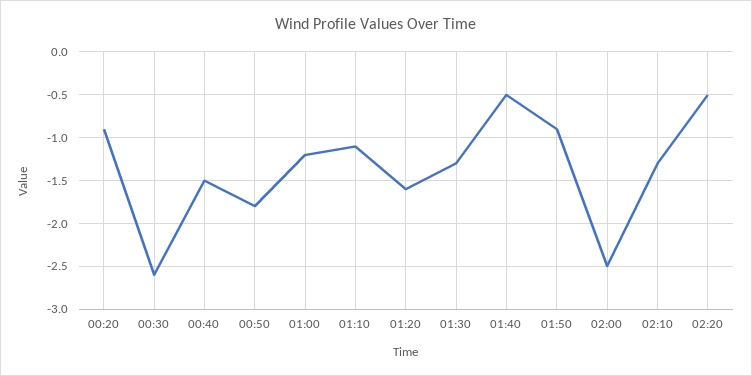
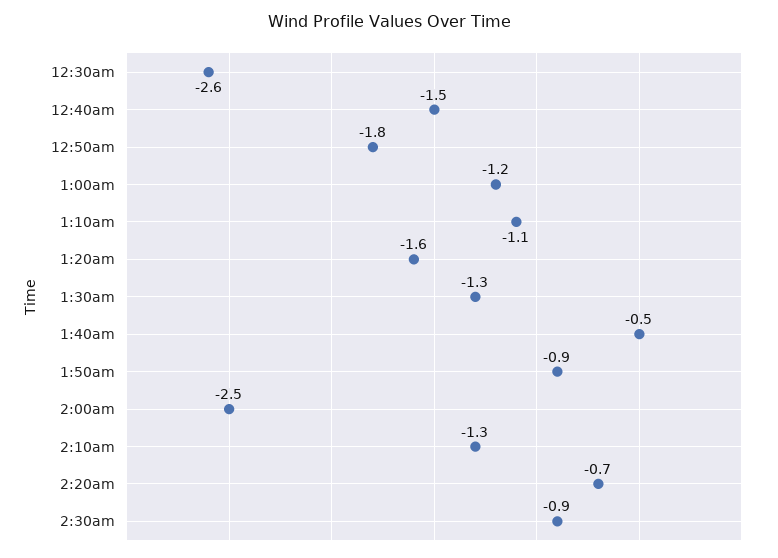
00:20: -0.9 -> none
02:20: -0.5 -> -0.7
2:30am: none -> -0.9

